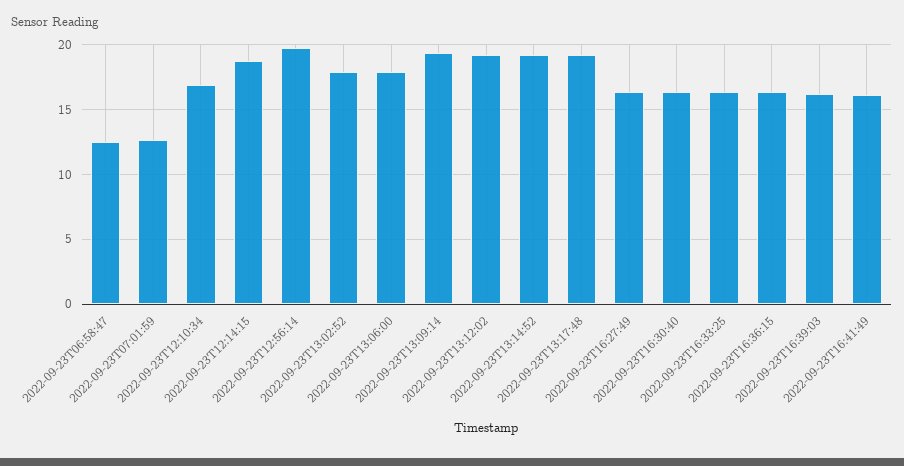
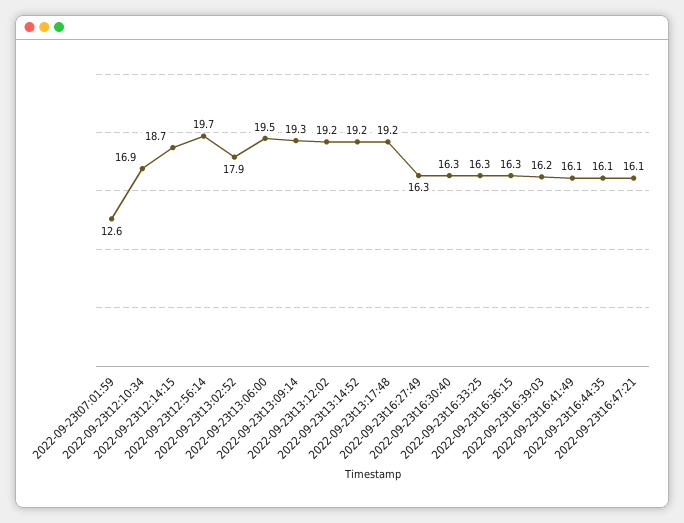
2022-09-23T06:58:47: 12.5 -> none
2022-09-23T13:06:00: 18 -> 19.5
2022-09-23t16:44:35: none -> 16.1
2022-09-23t16:47:21: none -> 16.1

